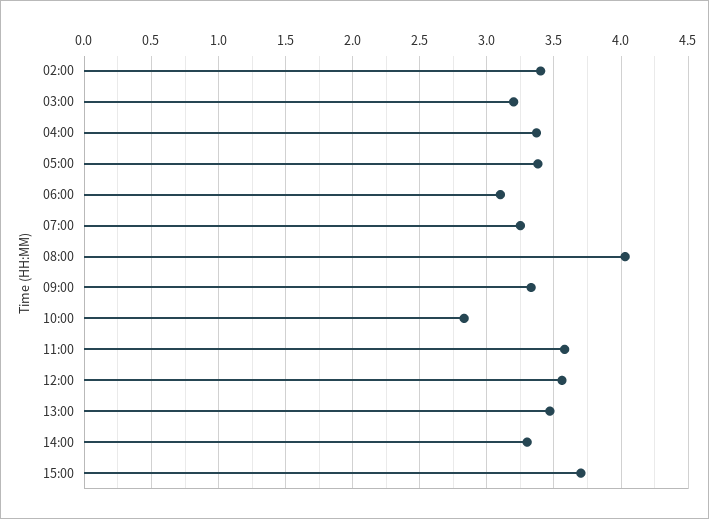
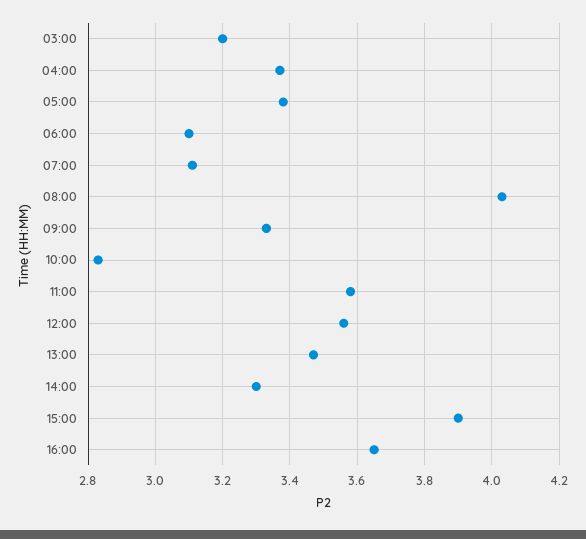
02:00: 3.4 -> none
07:00: 3.25 -> 3.1
15:00: 3.7 -> 3.9
16:00: none -> 3.65

